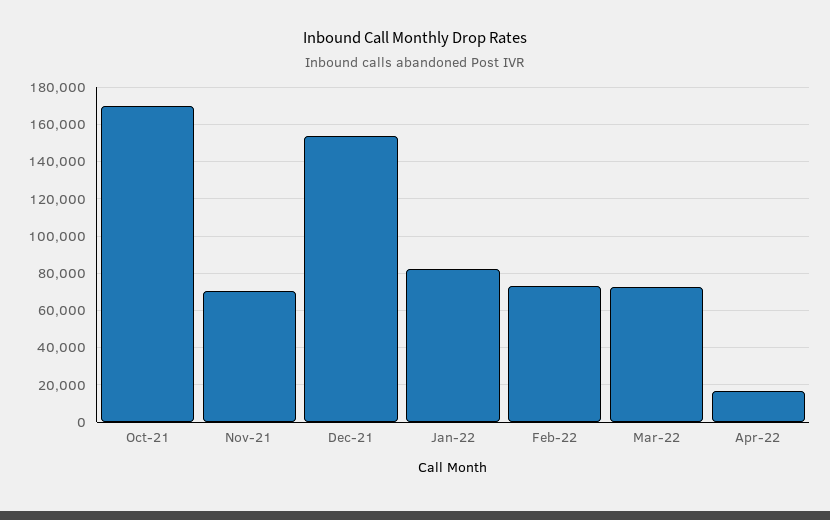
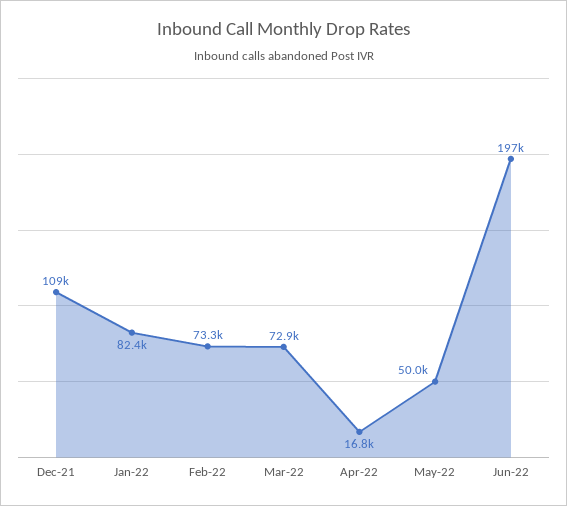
Oct-21: 170000 -> none
Nov-21: 70000 -> none
Dec-21: 155000 -> 109000
May-22: none -> 50000
Jun-22: none -> 197000

